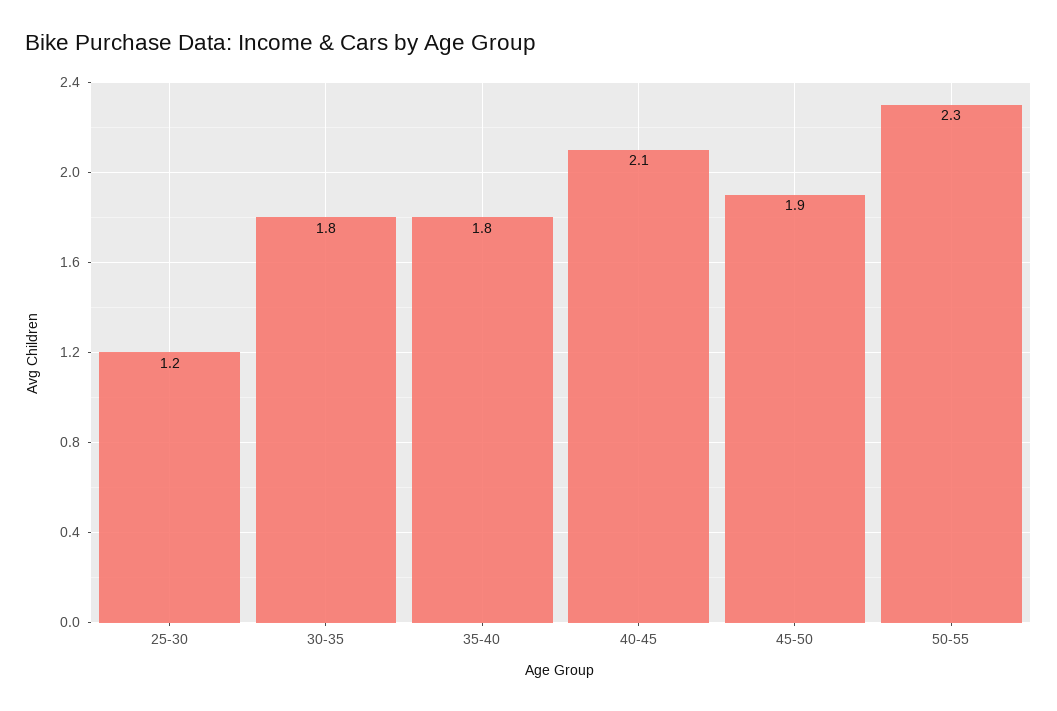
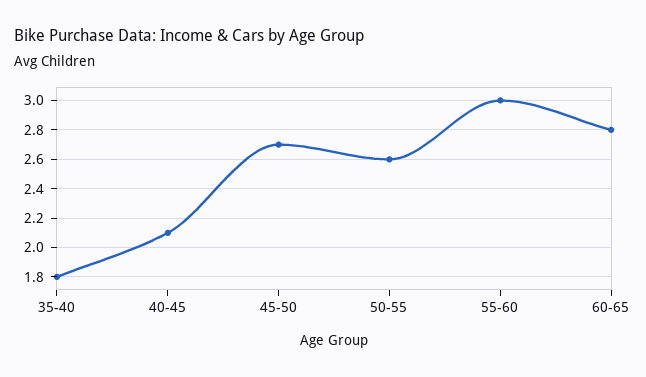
25-30: 1.2 -> none
30-35: 1.8 -> none
45-50: 1.9 -> 2.7
50-55: 2.3 -> 2.6
55-60: none -> 3
60-65: none -> 2.8

